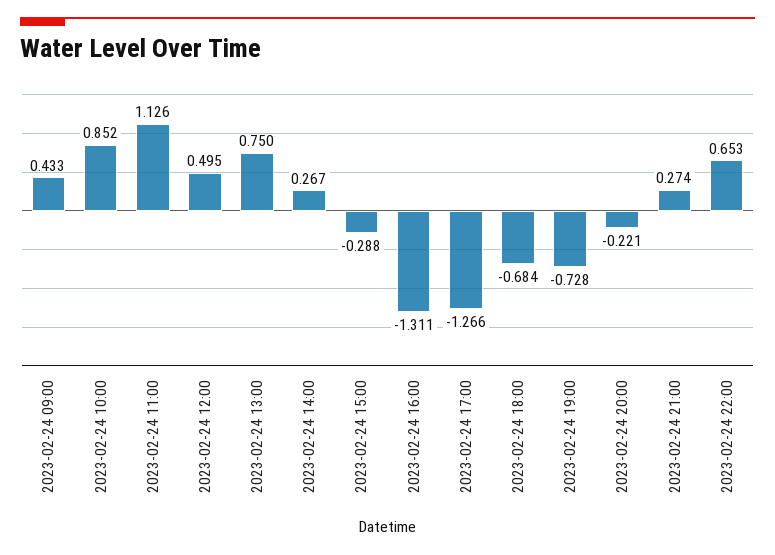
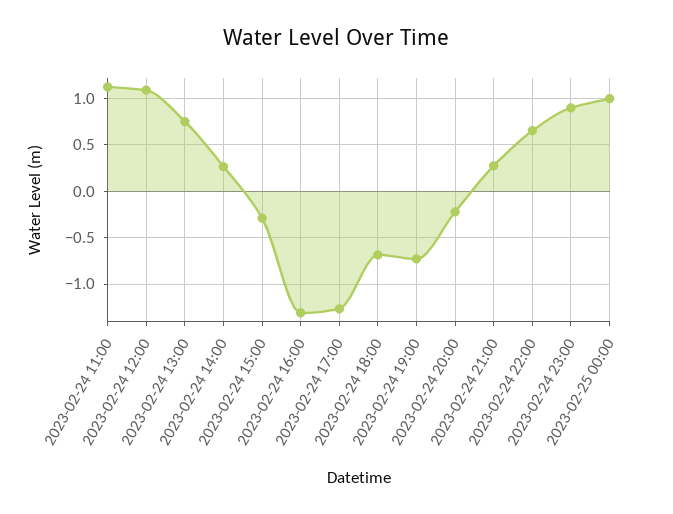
2023-02-24 09:00: 0.433 -> none
2023-02-24 10:00: 0.852 -> none
2023-02-24 12:00: 0.495 -> 1.1
2023-02-24 23:00: none -> 0.9
2023-02-25 00:00: none -> 1

